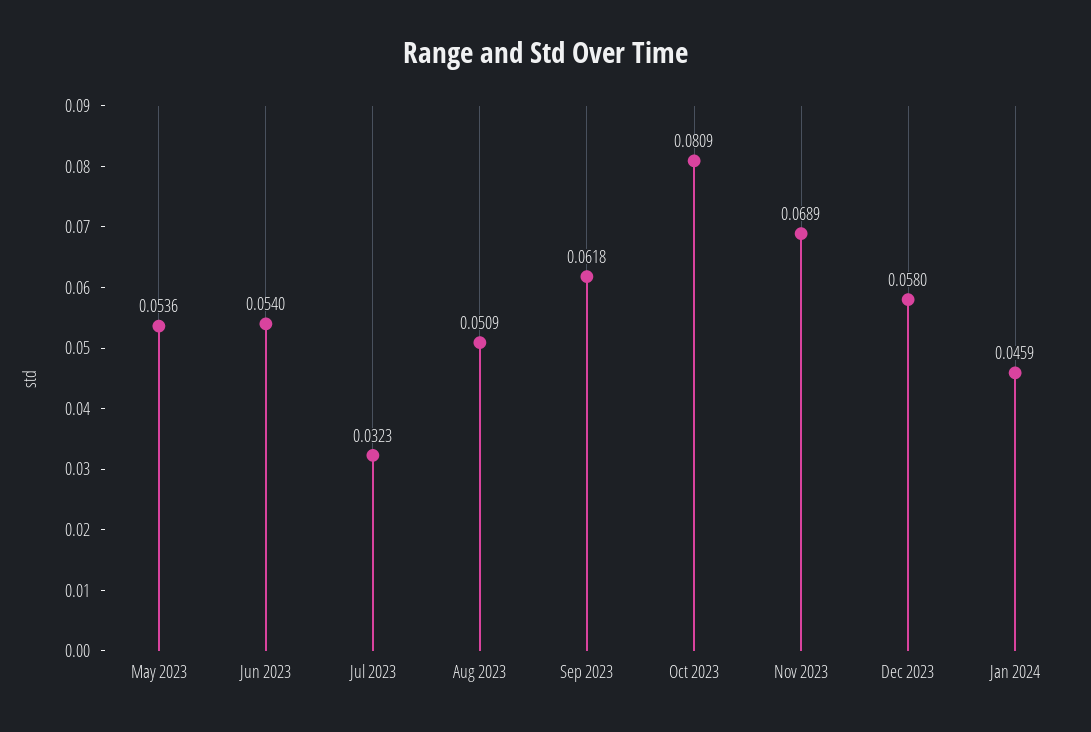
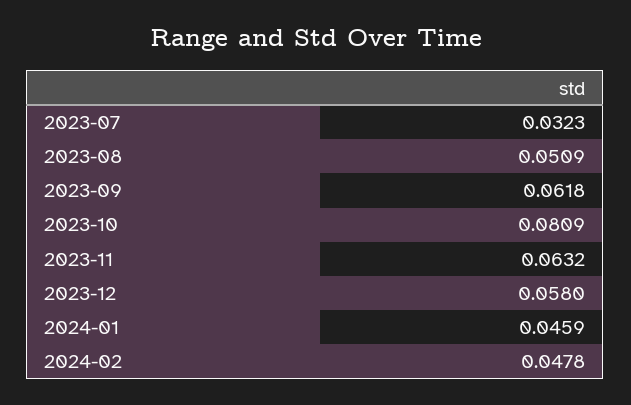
May 2023: 0.0536 -> none
Jun 2023: 0.054 -> none
Nov 2023: 0.0689 -> 0.0632
2024-02: none -> 0.0478

